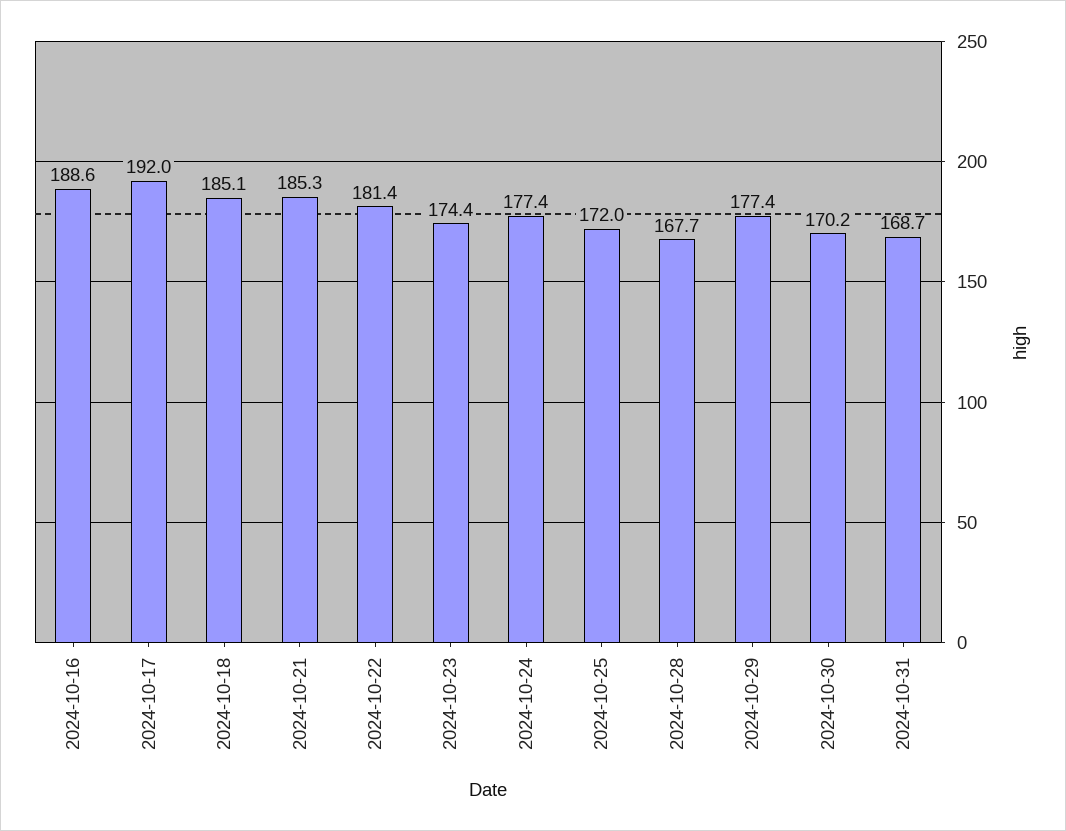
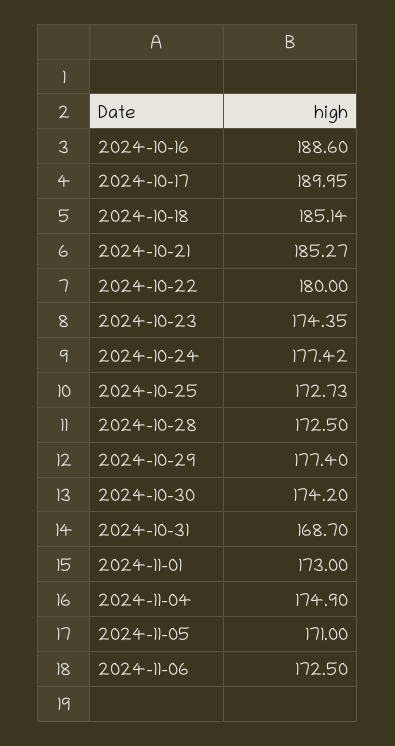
2024-10-17: 192 -> 189.95
2024-10-22: 181.4 -> 180
2024-10-25: 172 -> 172.73
2024-10-28: 167.7 -> 172.5
2024-10-30: 170.2 -> 174.2
2024-11-01: none -> 173
2024-11-04: none -> 174.9
2024-11-05: none -> 171
2024-11-06: none -> 172.5

